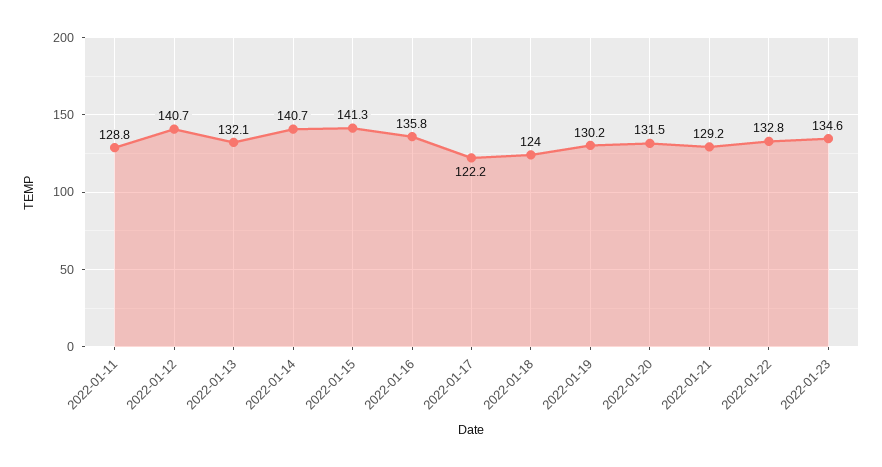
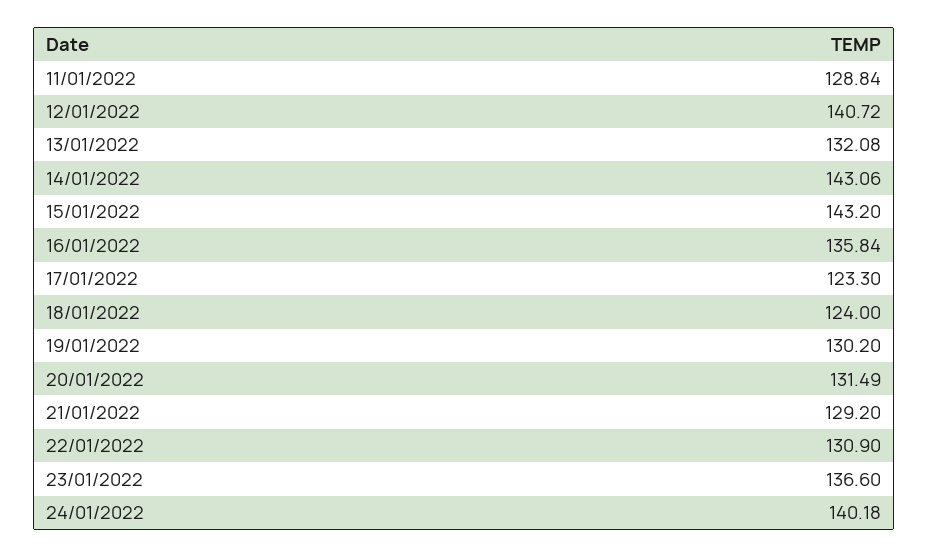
2022-01-14: 140.7 -> 143.06
2022-01-15: 141.3 -> 143.2
2022-01-17: 122.2 -> 123.3
2022-01-22: 132.8 -> 130.9
2022-01-23: 134.6 -> 136.6
24/01/2022: none -> 140.18

